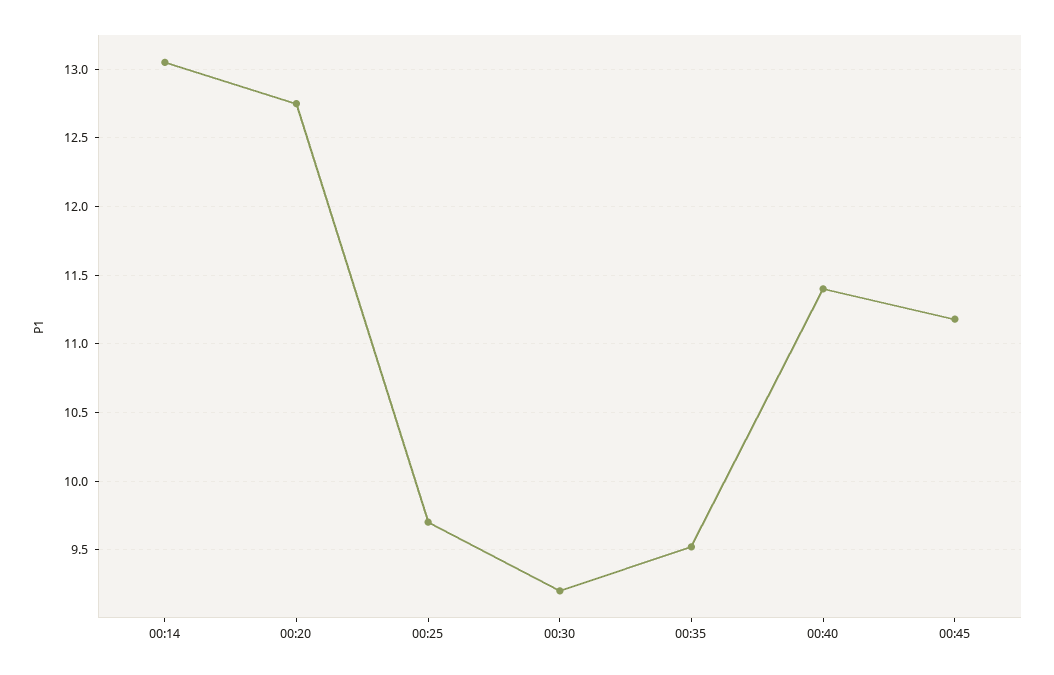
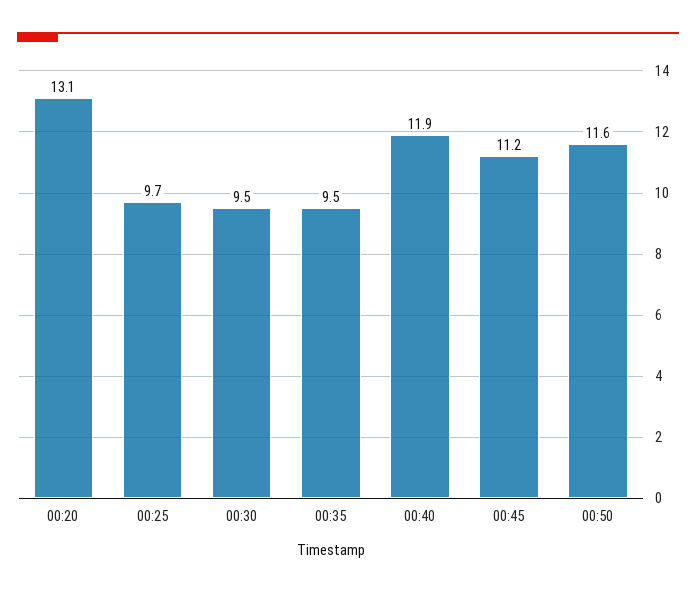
00:14: 13.05 -> none
00:20: 12.75 -> 13.1
00:30: 9.2 -> 9.5
00:40: 11.4 -> 11.9
00:50: none -> 11.6

